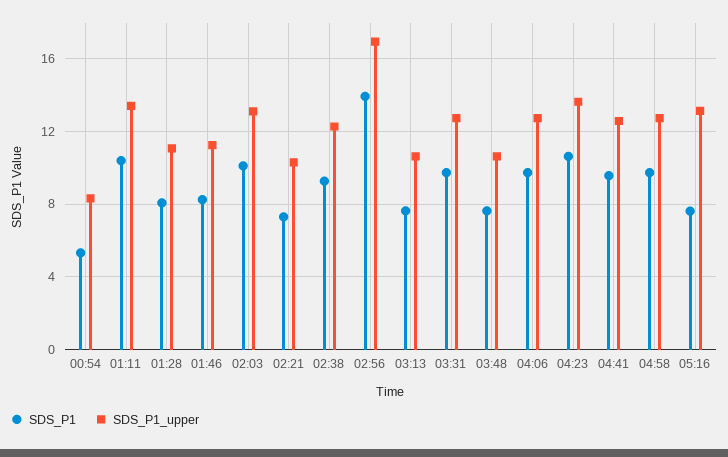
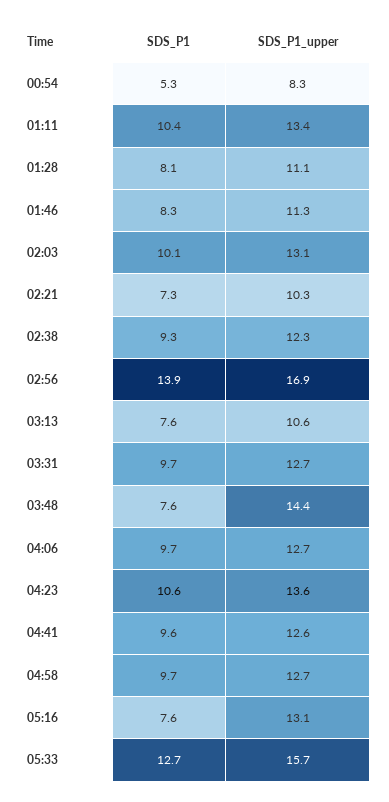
SDS_P1_upper, 03:48: 10.5 -> 14.4
SDS_P1, 05:33: none -> 12.7
SDS_P1_upper, 05:33: none -> 15.7

